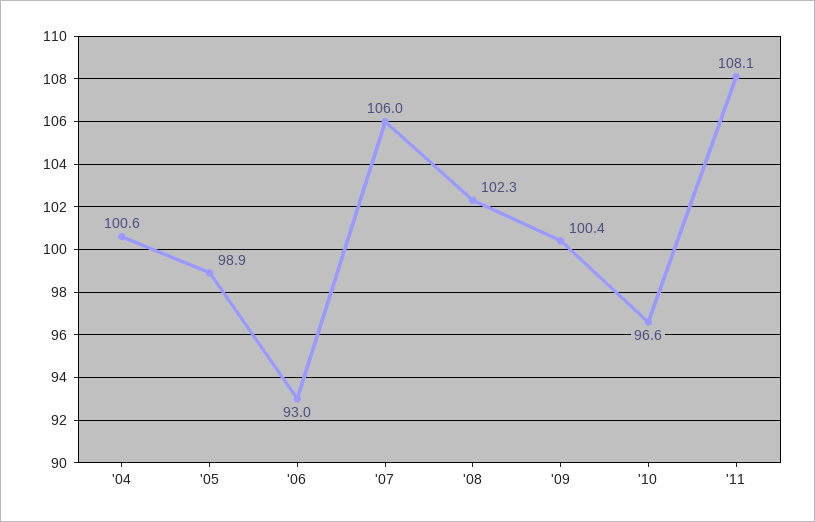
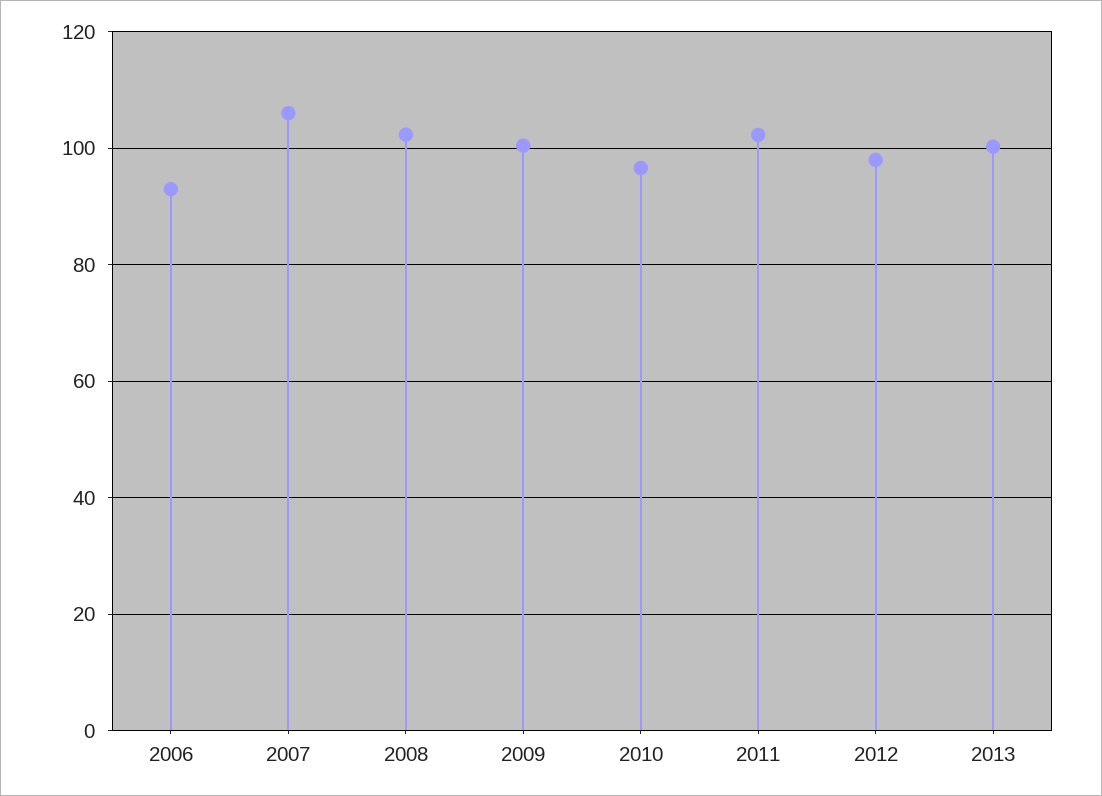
'04: 100.6 -> none
'05: 98.9 -> none
'11: 108.1 -> 102
2012: none -> 98
2013: none -> 100

